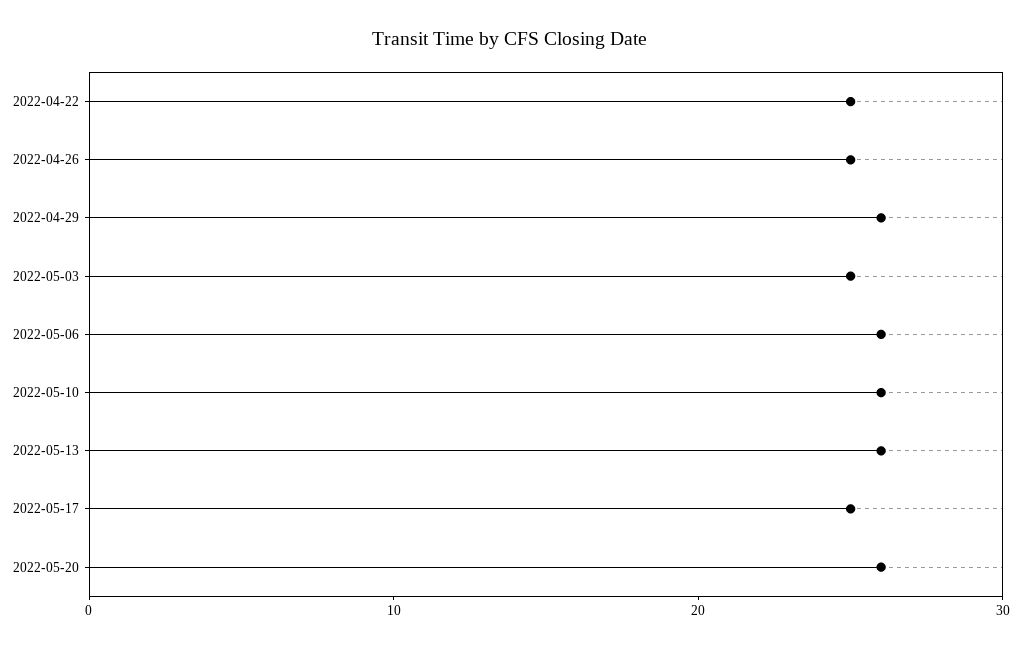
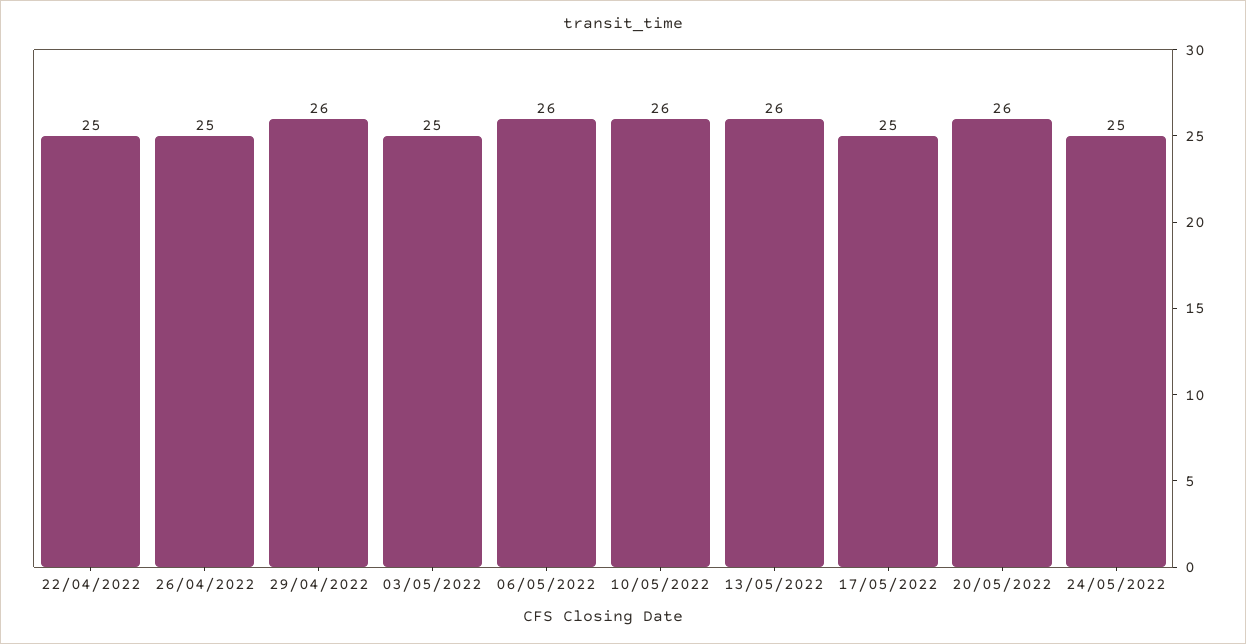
24/05/2022: none -> 25

